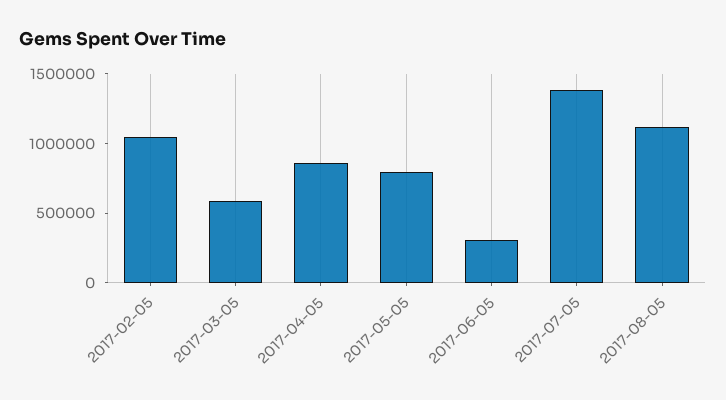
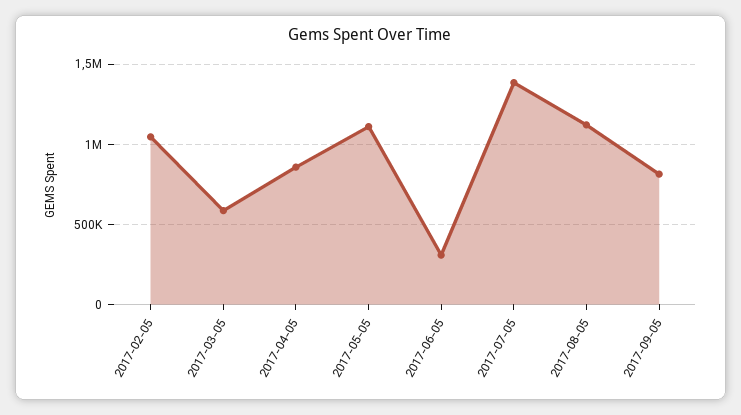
2017-05-05: 800000 -> 1100000
2017-09-05: none -> 800000

